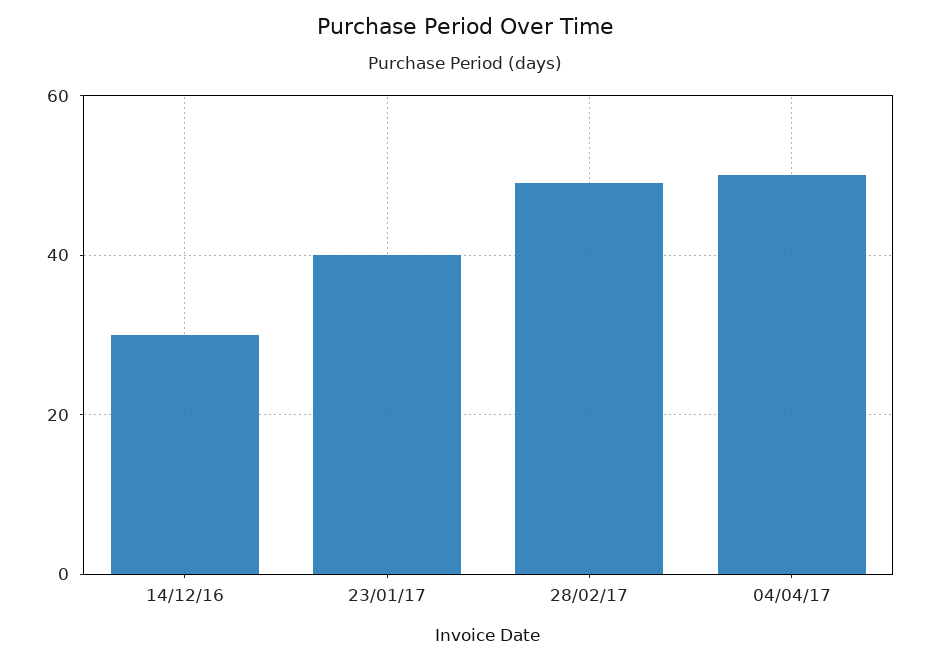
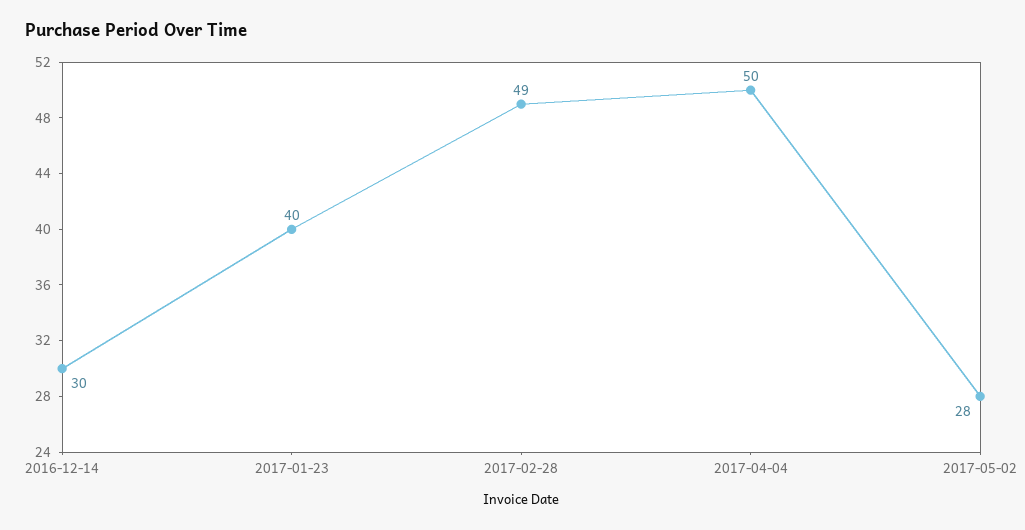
2017-05-02: none -> 28

